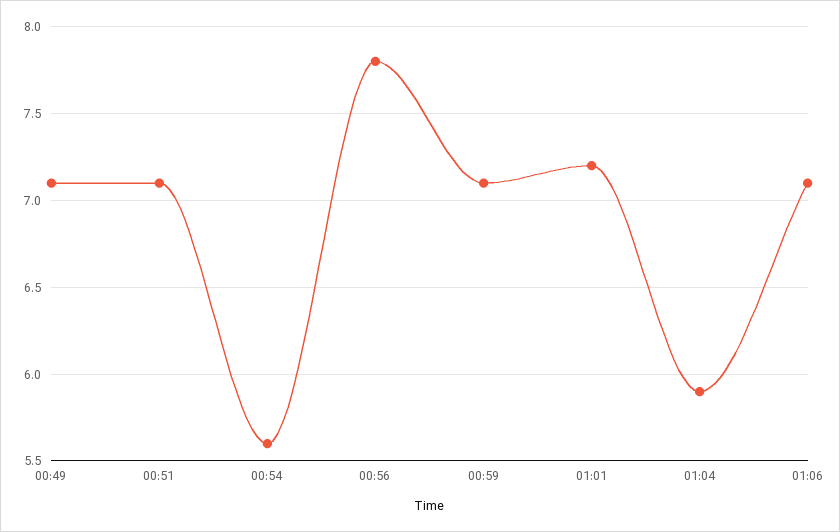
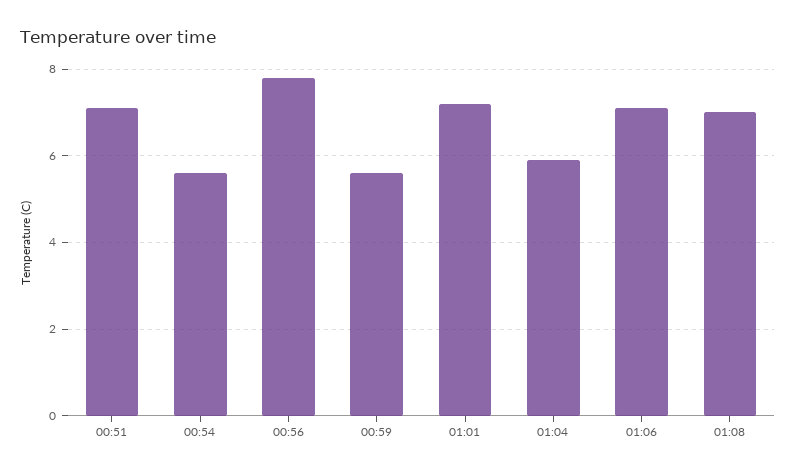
00:49: 7.1 -> none
00:59: 7.1 -> 5.5
01:08: none -> 7

